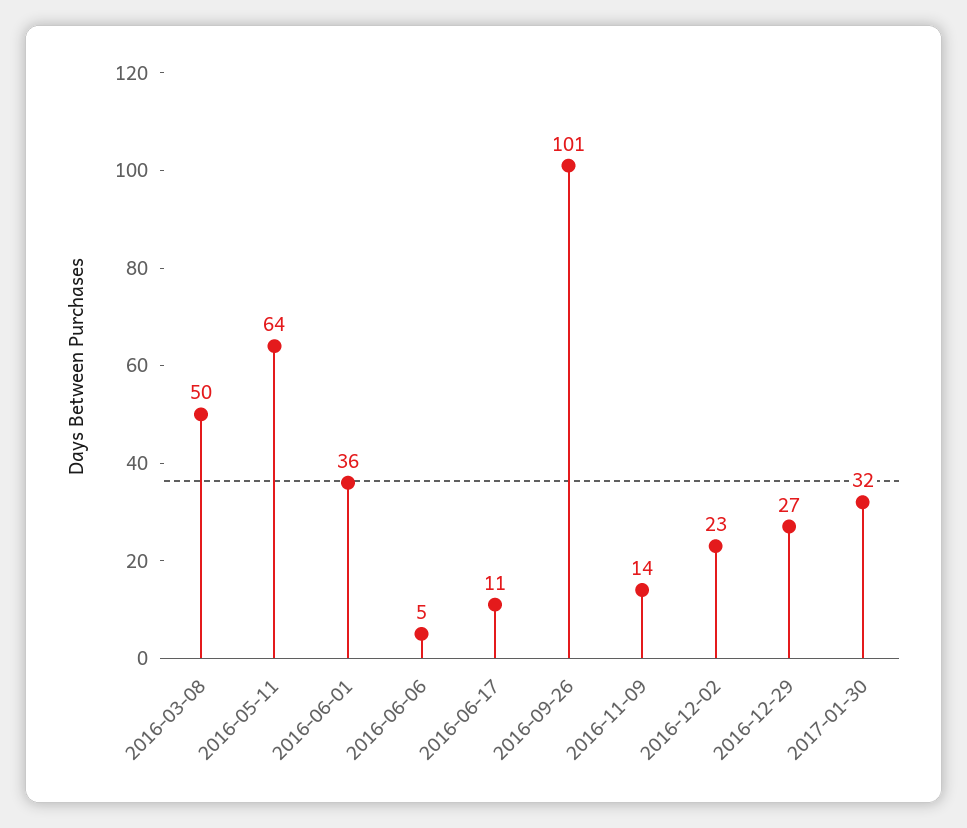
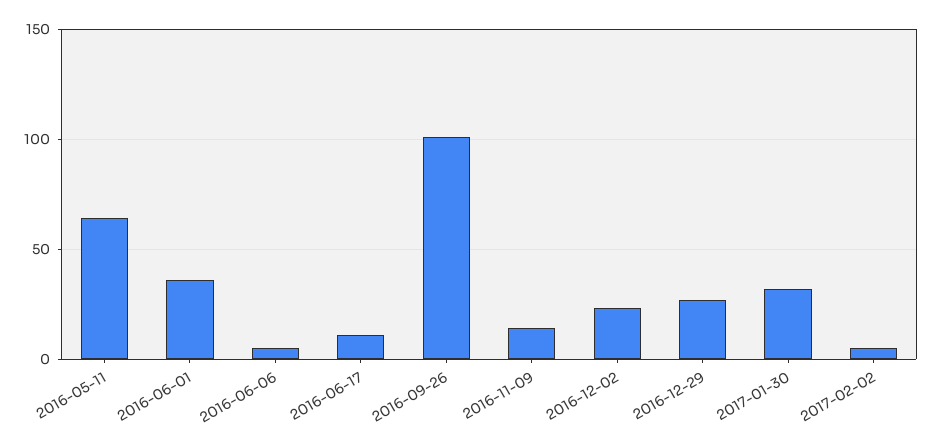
2016-03-08: 50 -> none
2017-02-02: none -> 5

